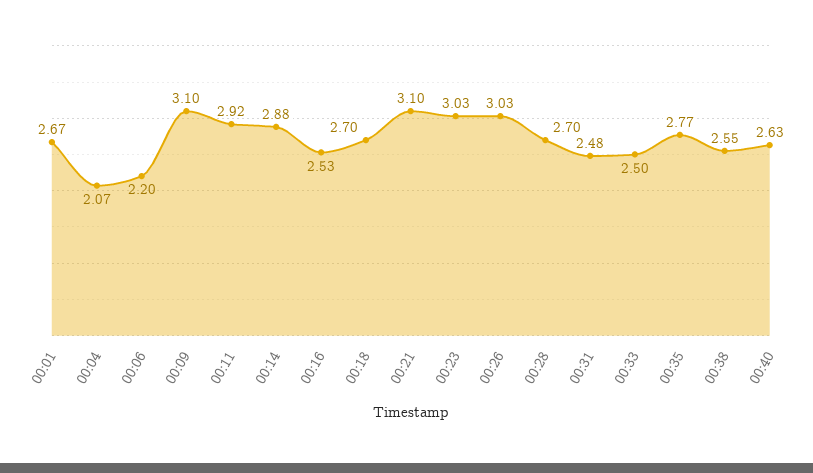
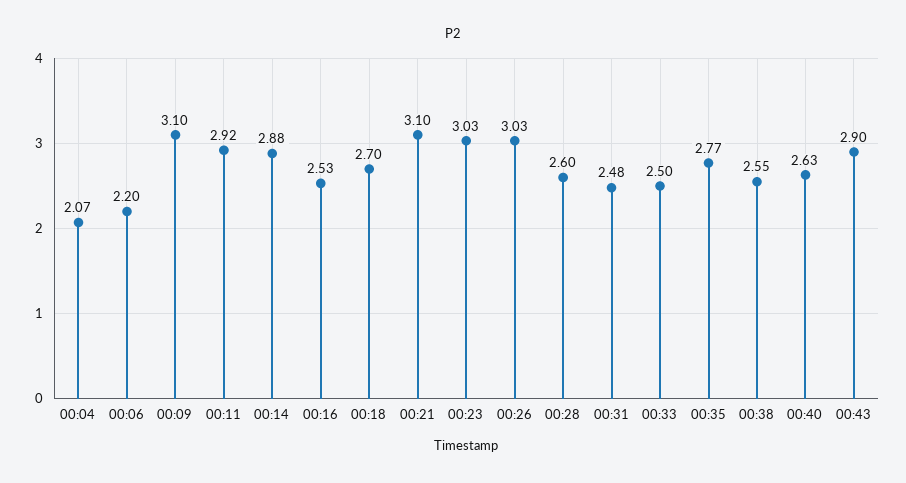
00:01: 2.67 -> none
00:28: 2.7 -> 2.6
00:43: none -> 2.9

